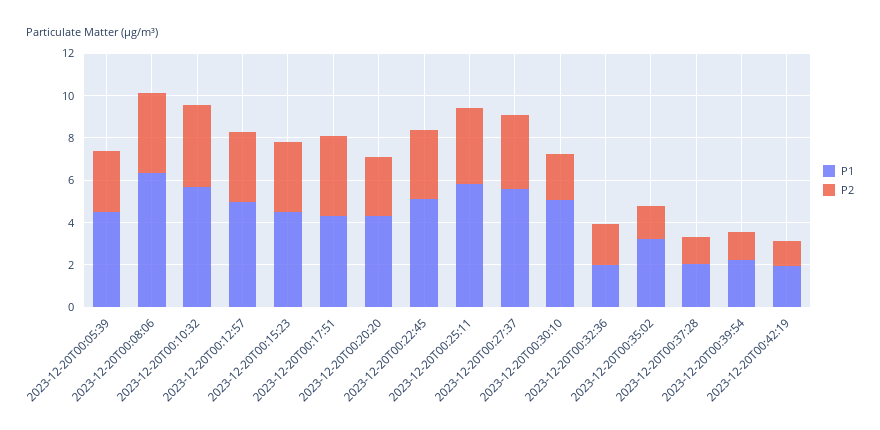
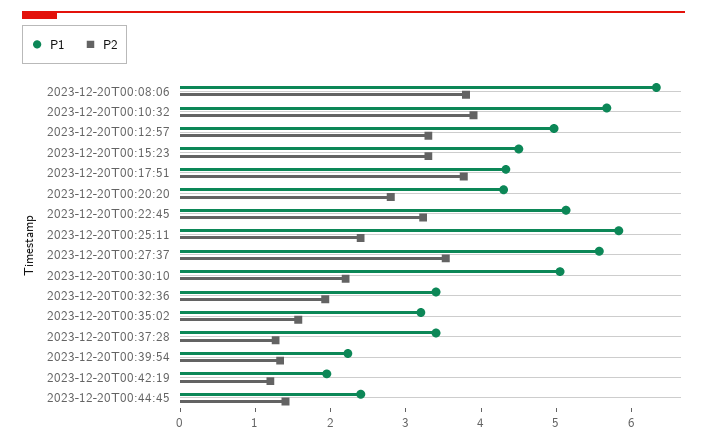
P1, 2023-12-20T00:05:39: 4.5 -> none
P2, 2023-12-20T00:05:39: 3 -> none
P2, 2023-12-20T00:25:11: 3.5 -> 2.4
P1, 2023-12-20T00:32:36: 2 -> 3.4
P1, 2023-12-20T00:37:28: 2 -> 3.4
P1, 2023-12-20T00:44:45: none -> 2.4
P2, 2023-12-20T00:44:45: none -> 1.4

